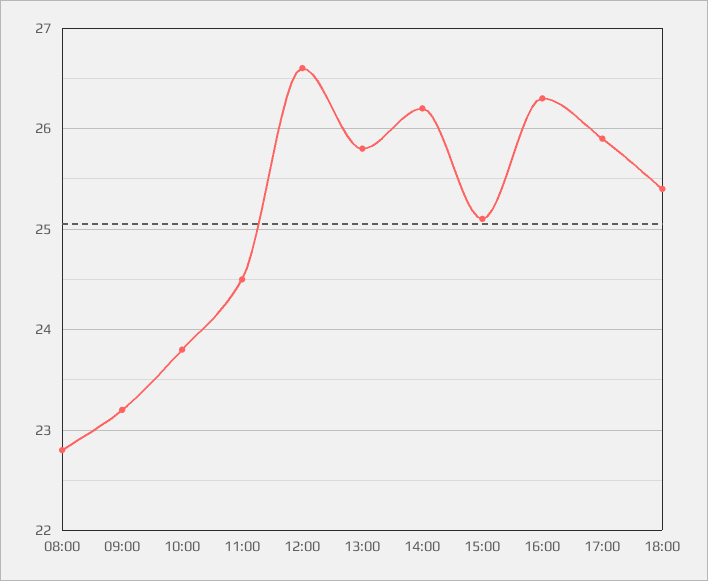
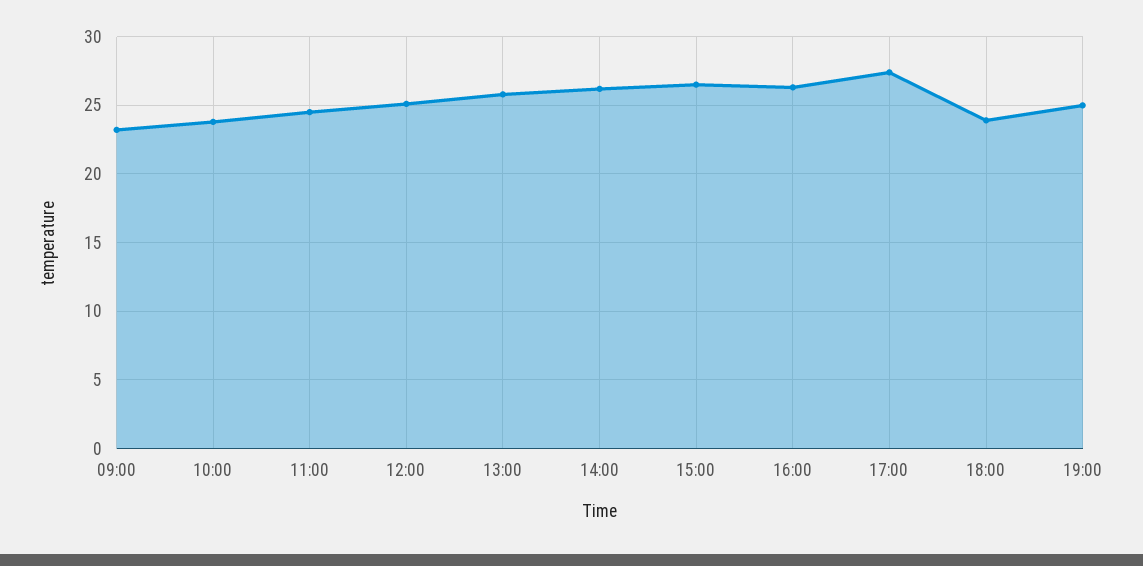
08:00: 22.8 -> none
12:00: 26.6 -> 25
15:00: 25.1 -> 26.5
17:00: 25.9 -> 27.5
18:00: 25.4 -> 24
19:00: none -> 25

